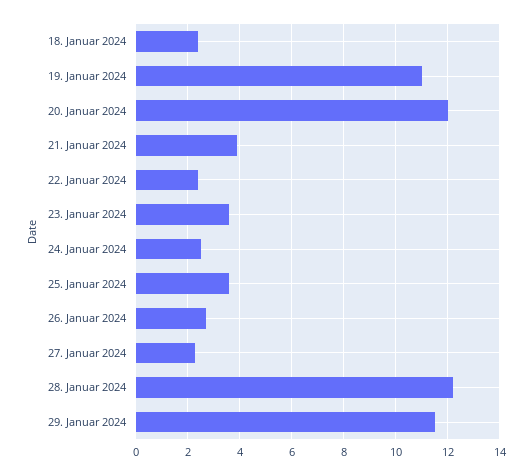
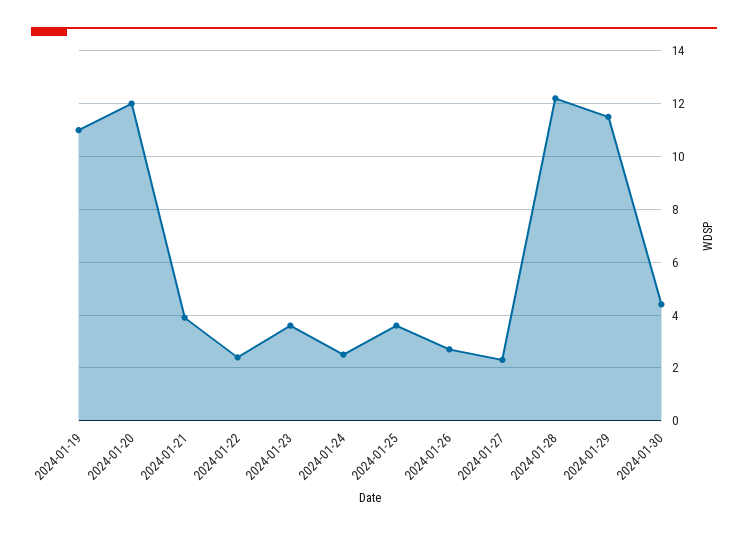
18. Januar 2024: 2.5 -> none
2024-01-30: none -> 4.5

